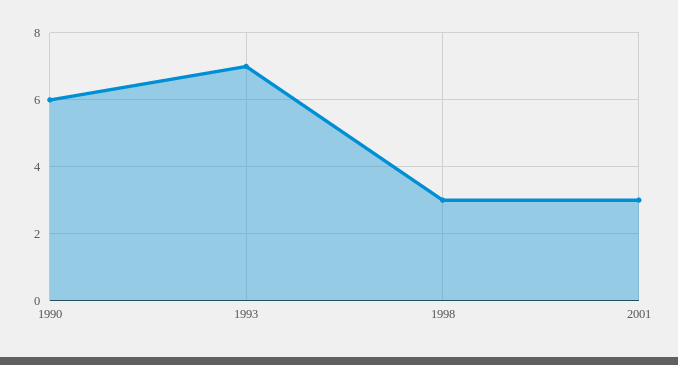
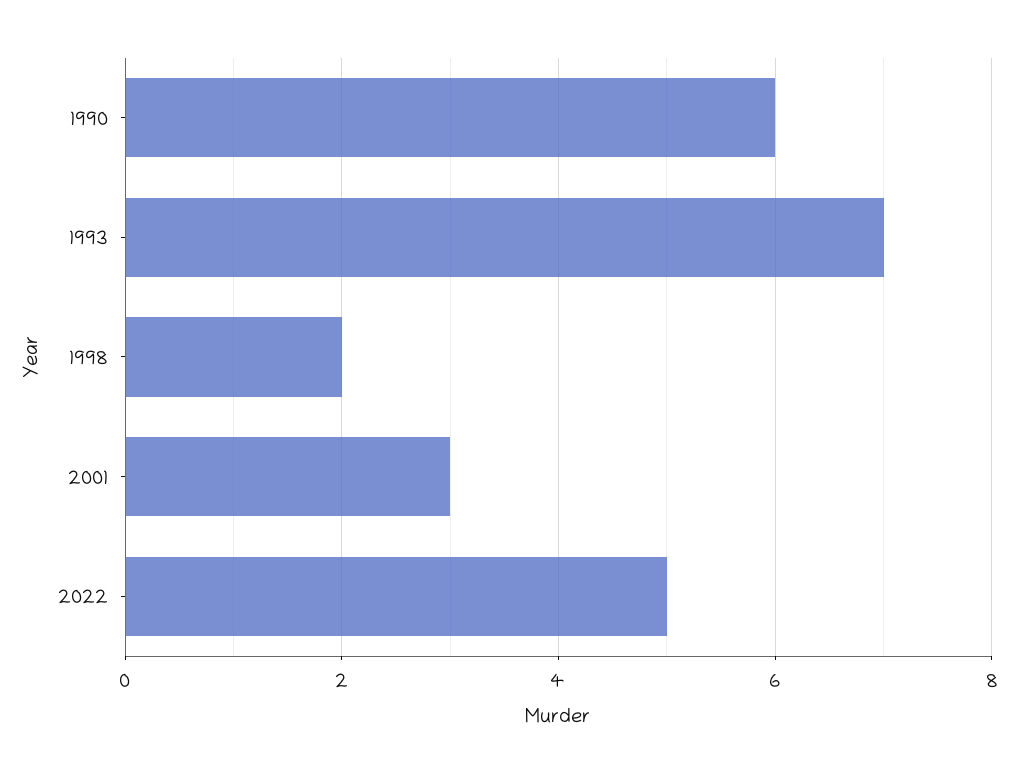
1998: 3 -> 2
2022: none -> 5

